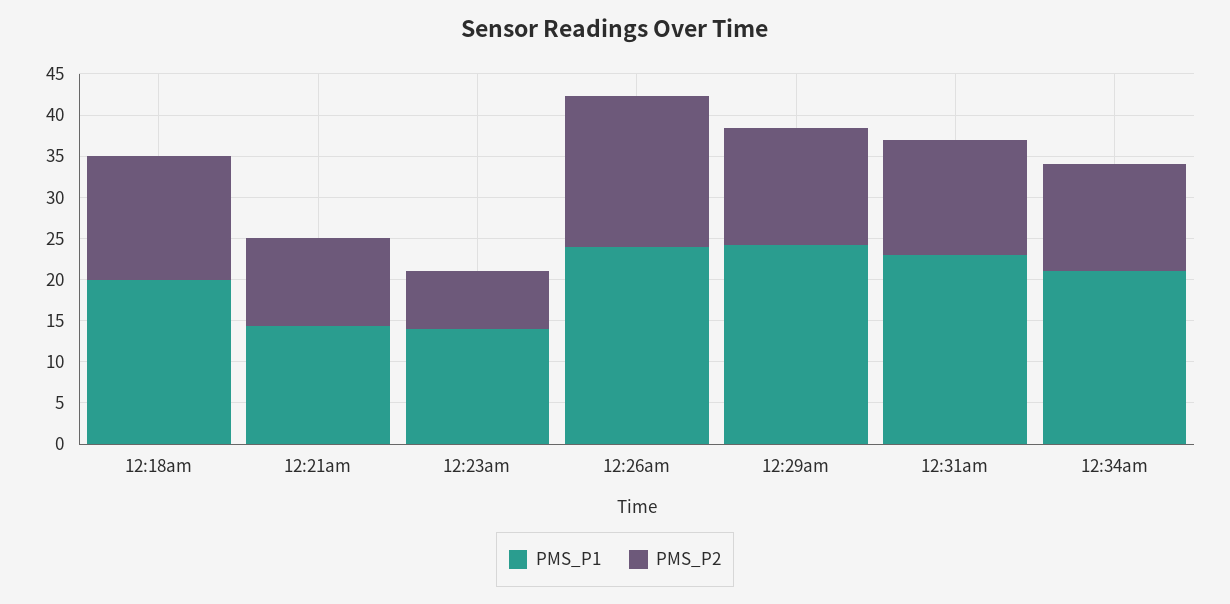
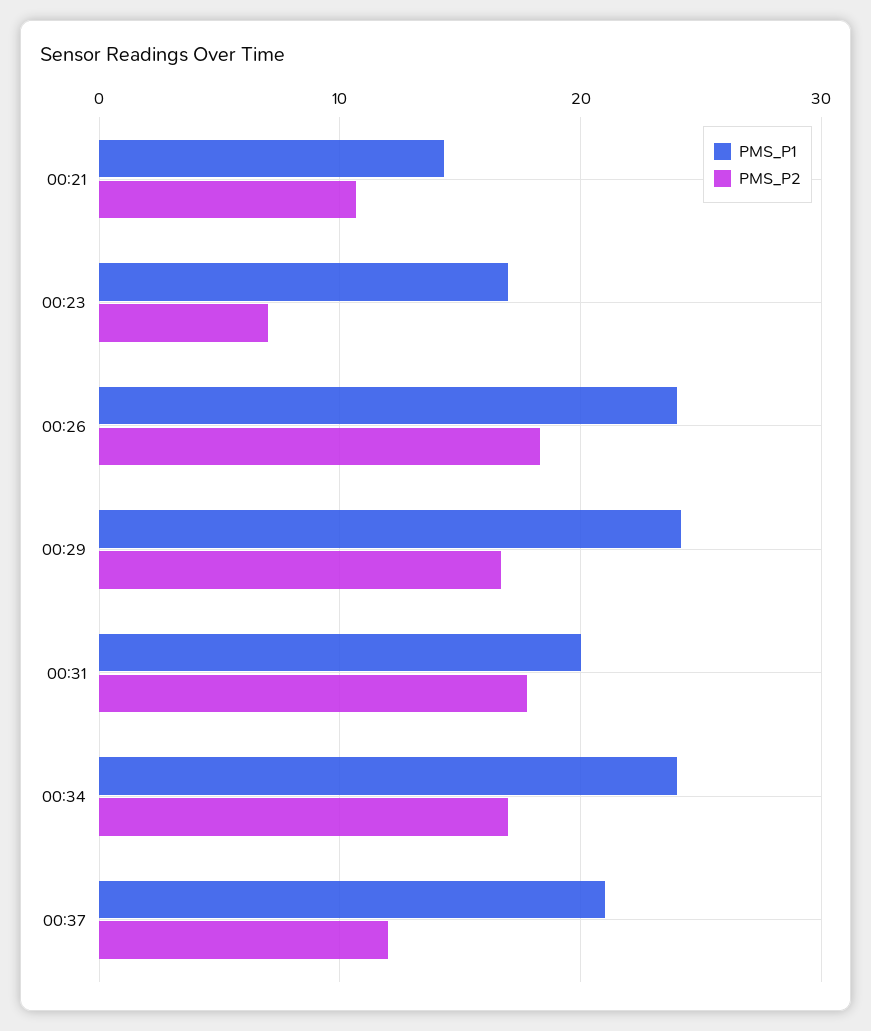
PMS_P1, 12:18am: 20 -> none
PMS_P2, 12:18am: 15 -> none
PMS_P1, 12:23am: 14 -> 17
PMS_P2, 12:29am: 14 -> 17
PMS_P1, 12:31am: 23 -> 20
PMS_P2, 12:31am: 14 -> 18
PMS_P1, 12:34am: 21 -> 24
PMS_P2, 12:34am: 13 -> 17
PMS_P1, 00:37: none -> 21
PMS_P2, 00:37: none -> 12

